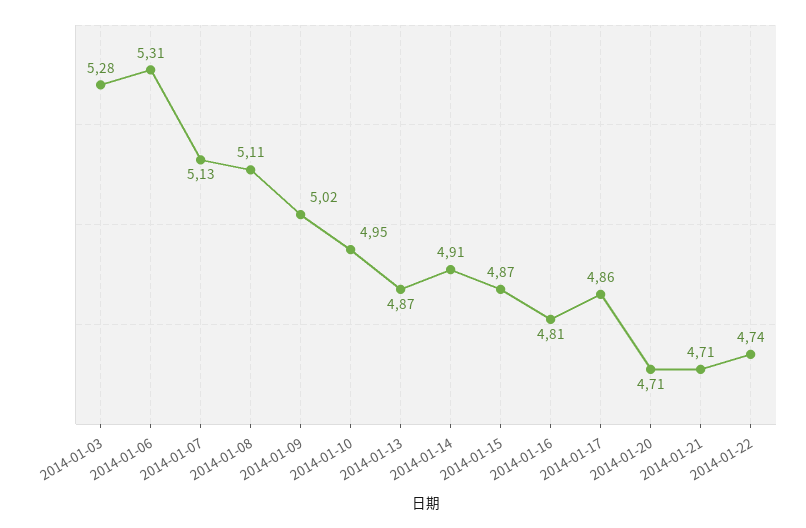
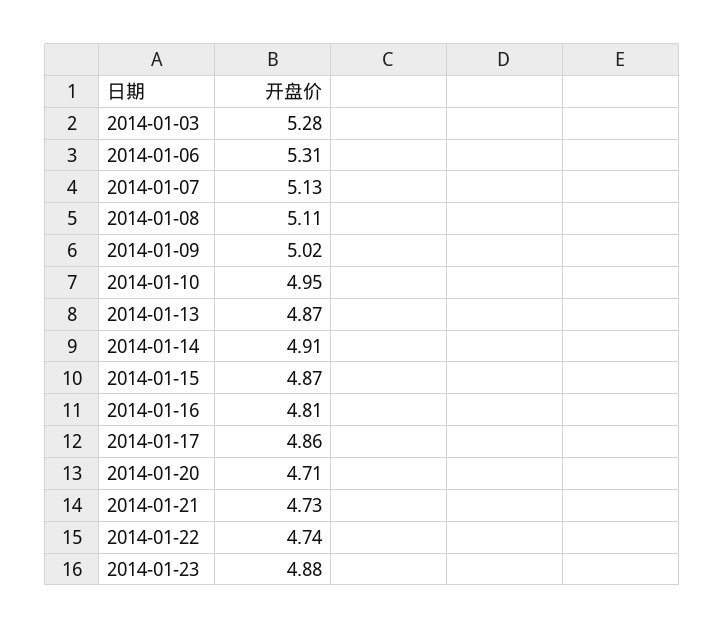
2014-01-21: 4.71 -> 4.73
2014-01-23: none -> 4.88

